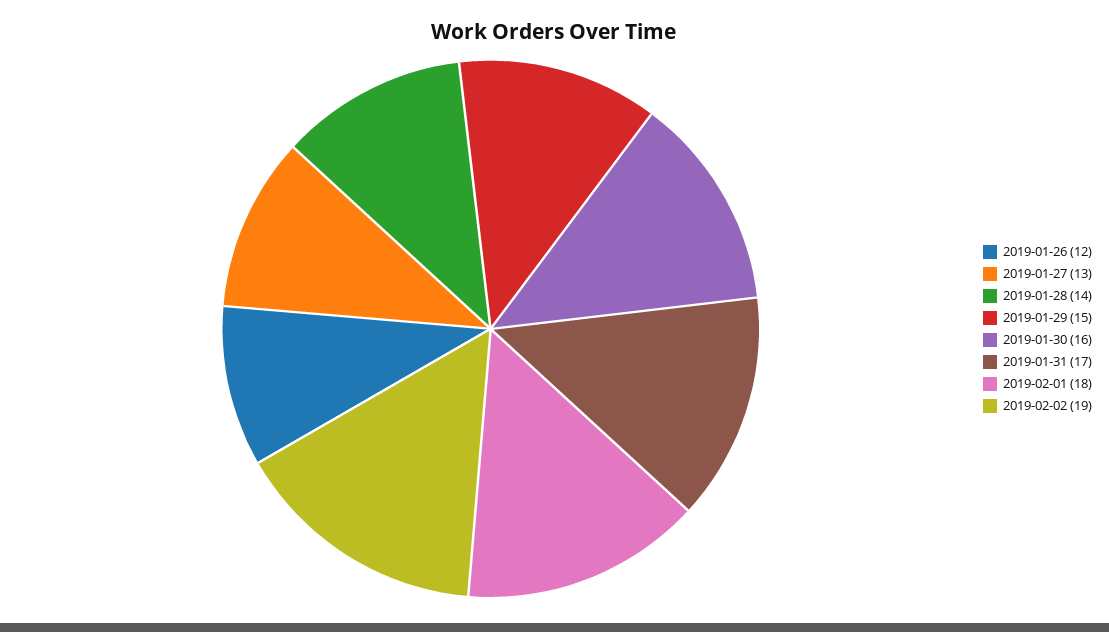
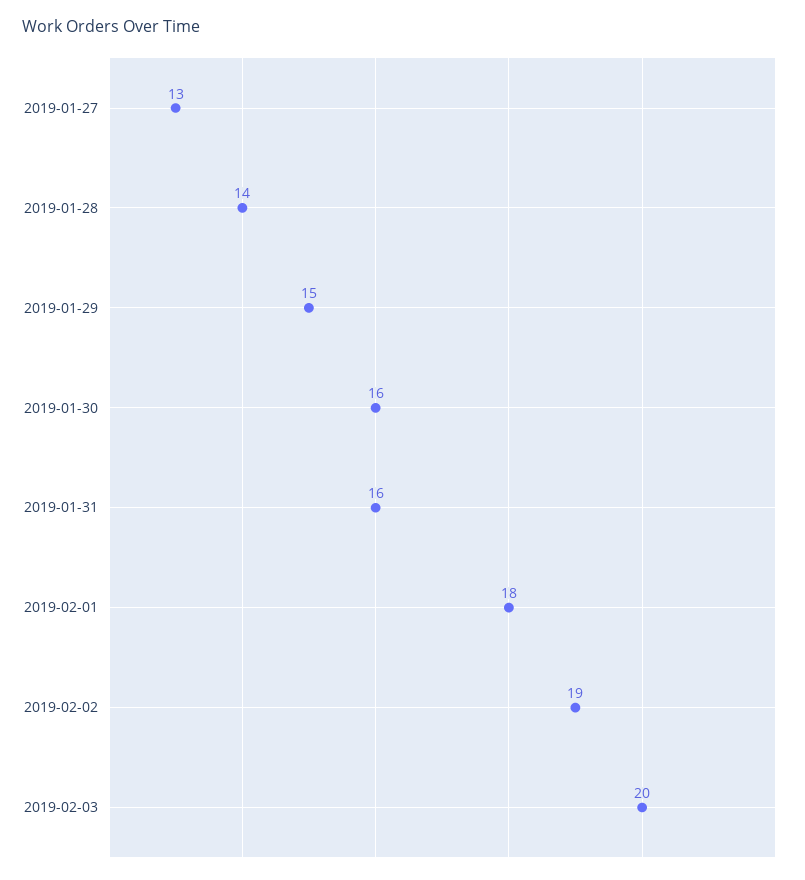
2019-01-26: 12 -> none
2019-01-31: 17 -> 16
2019-02-03: none -> 20

